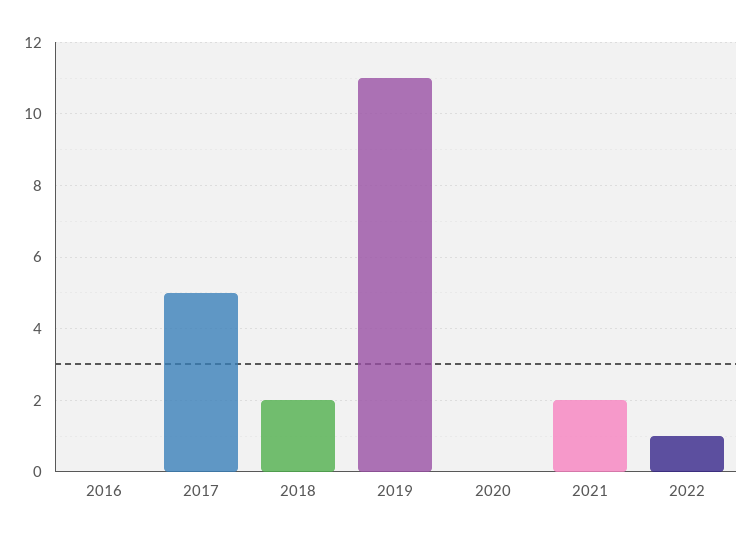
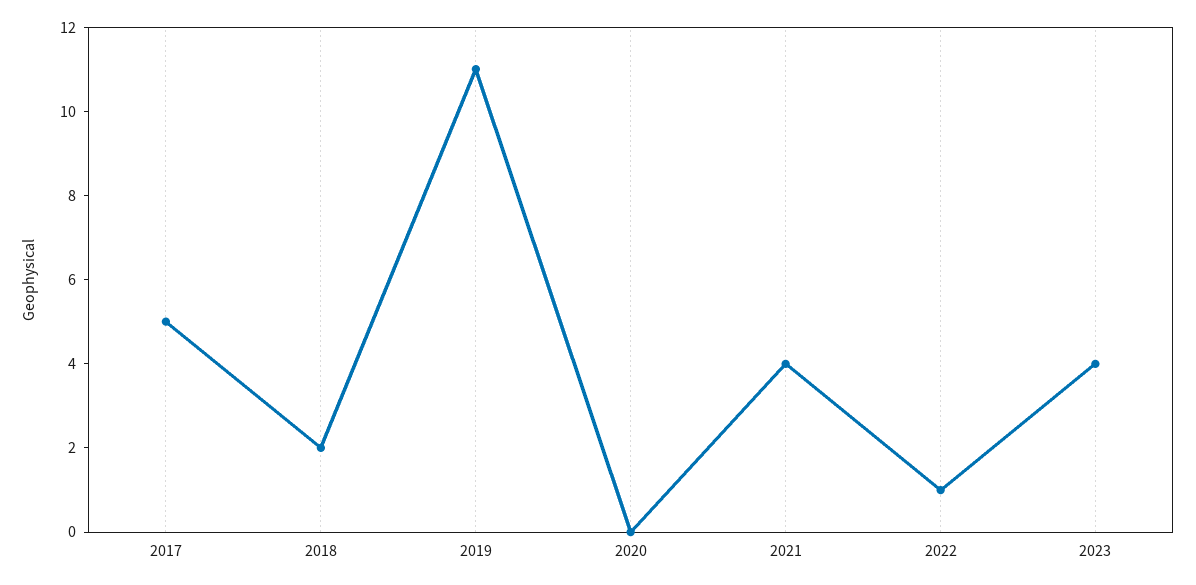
2016: 0 -> none
2021: 2 -> 4
2023: none -> 4

